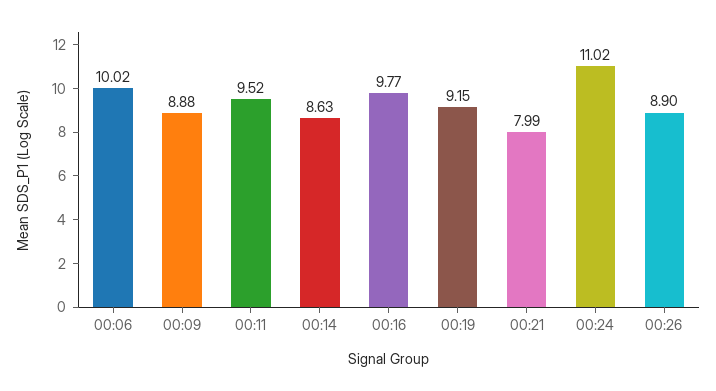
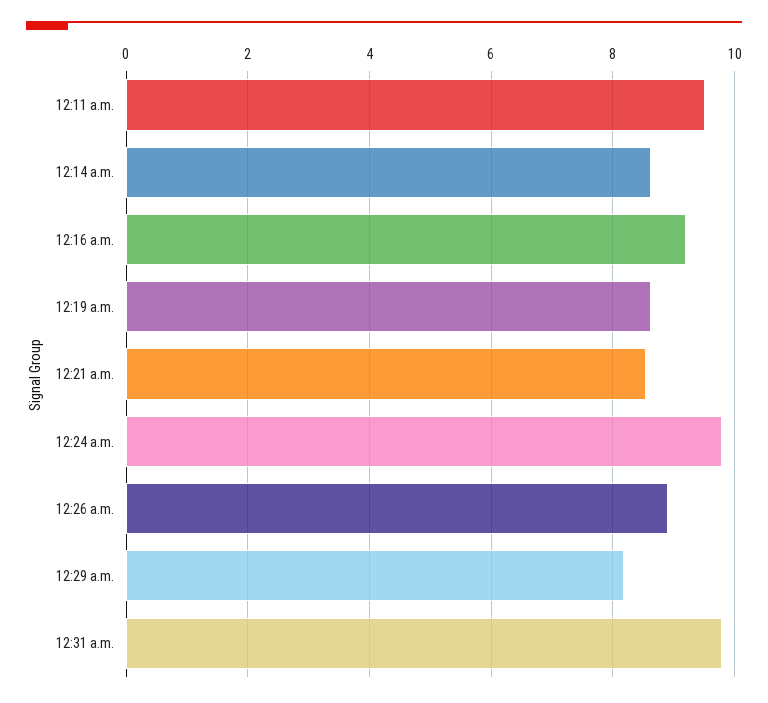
00:06: 10.02 -> none
00:09: 8.88 -> none
00:16: 9.77 -> 9.2
00:19: 9.15 -> 8.6
00:21: 7.99 -> 8.6
00:24: 11.02 -> 9.8
12:29 a.m.: none -> 8.2
12:31 a.m.: none -> 9.8

